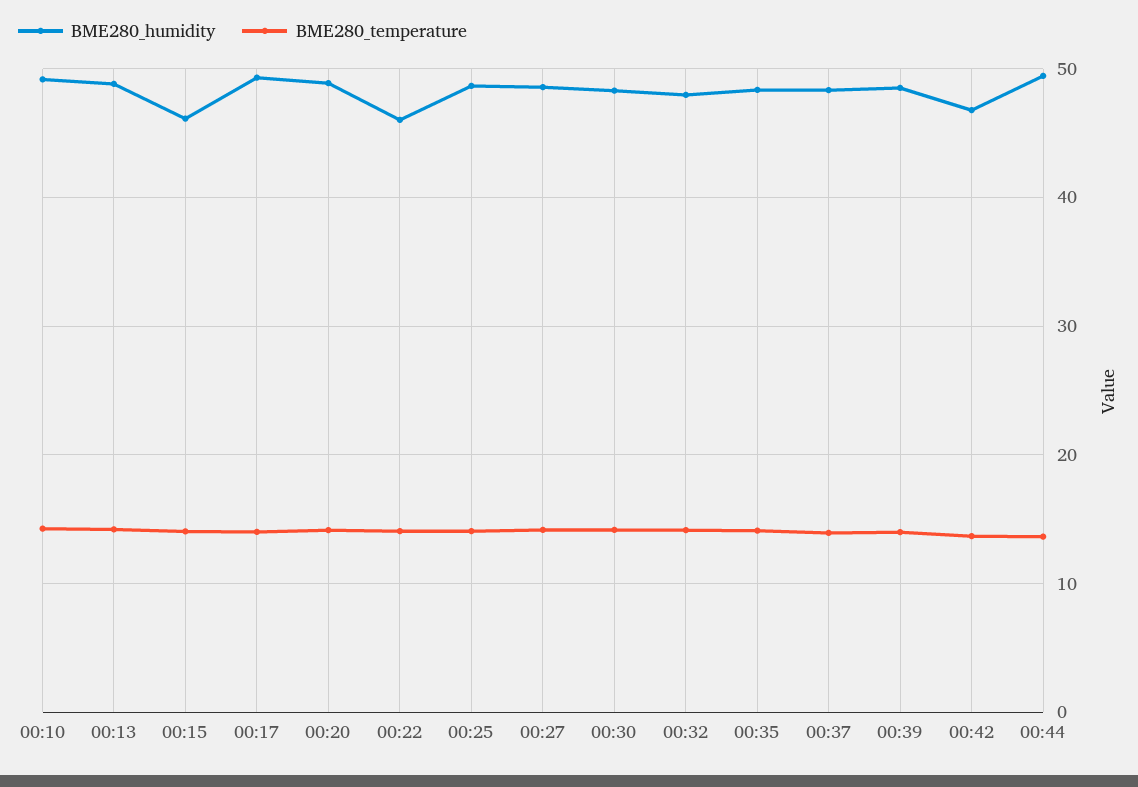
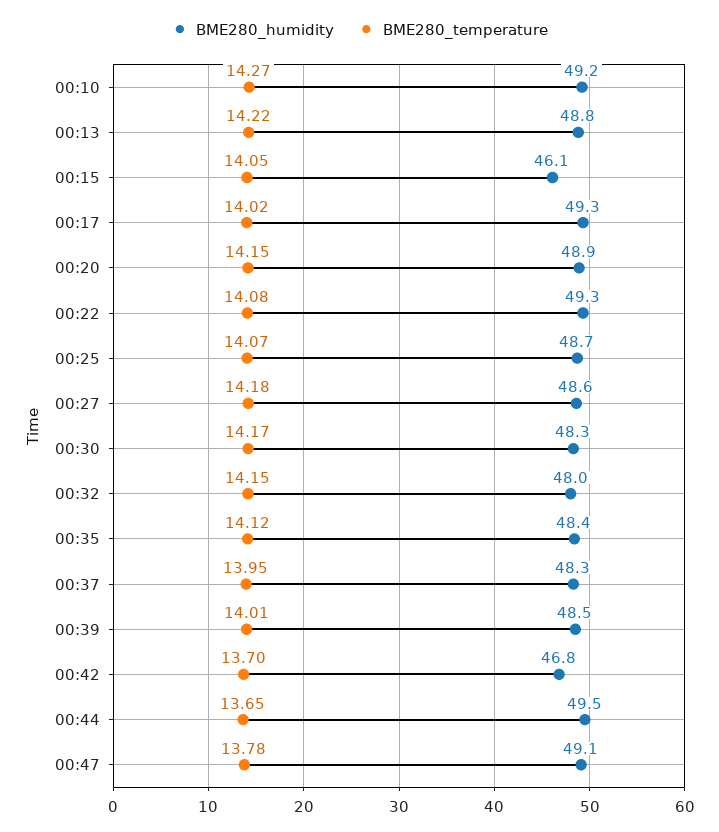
BME280_humidity, 00:22: 46 -> 49.3
BME280_humidity, 00:47: none -> 49.1
BME280_temperature, 00:47: none -> 13.78

